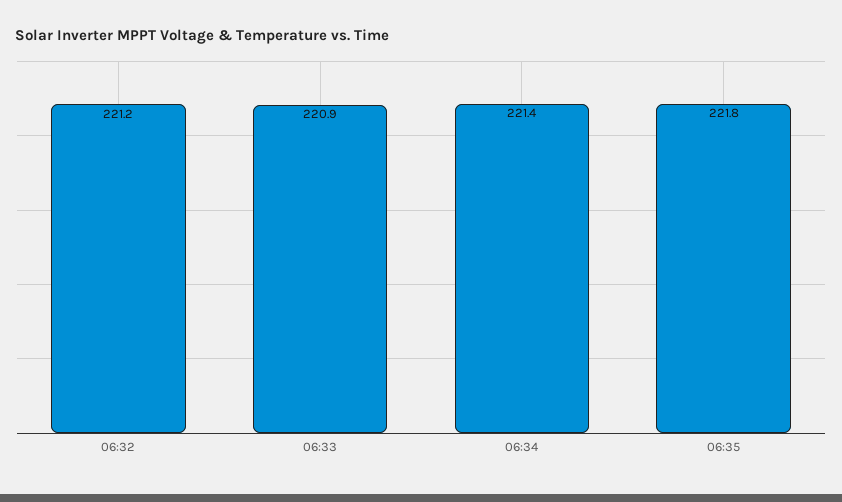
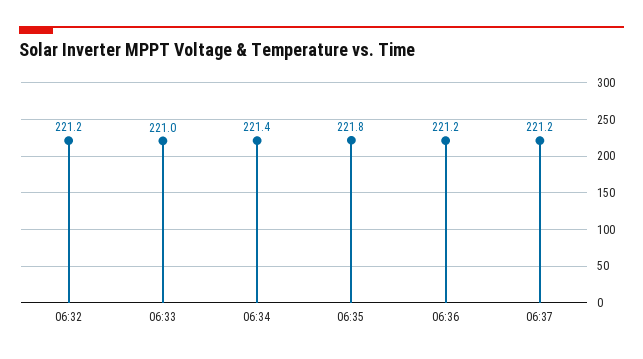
06:33: 220.9 -> 221
06:36: none -> 221.2
06:37: none -> 221.2

